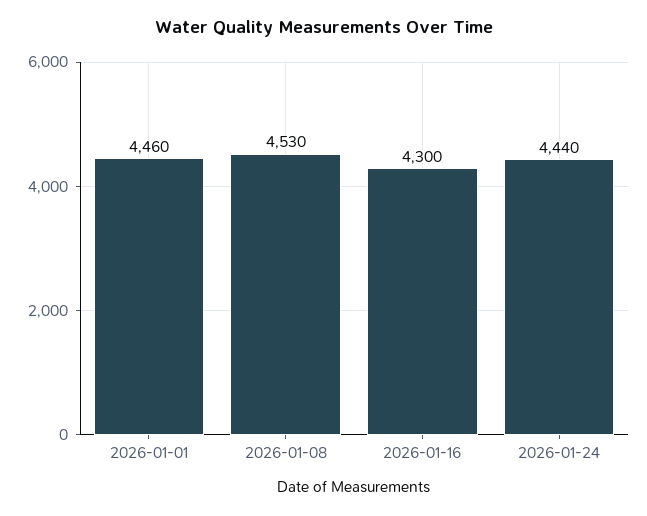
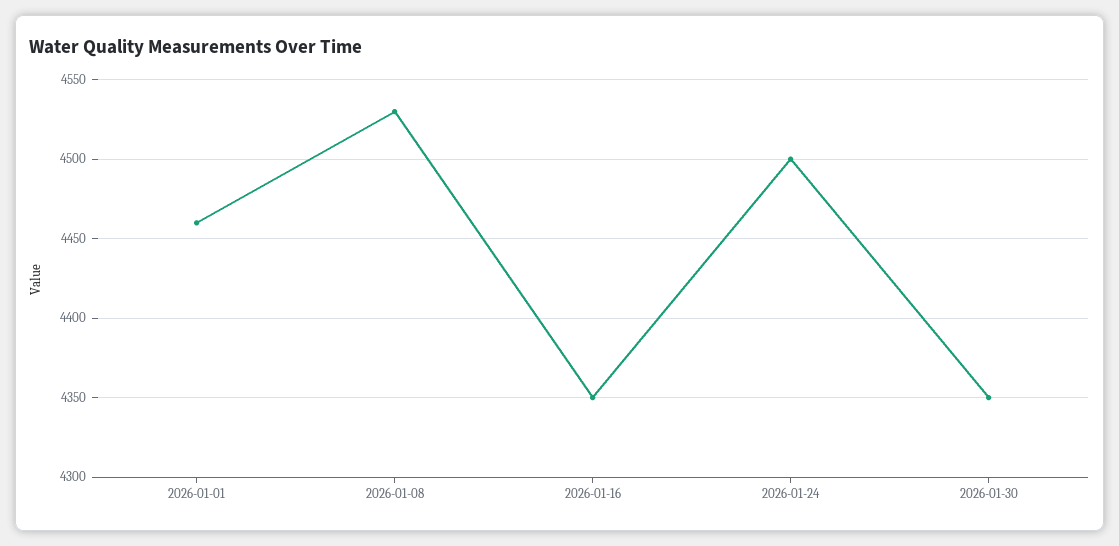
2026-01-16: 4300 -> 4350
2026-01-24: 4440 -> 4500
2026-01-30: none -> 4350

